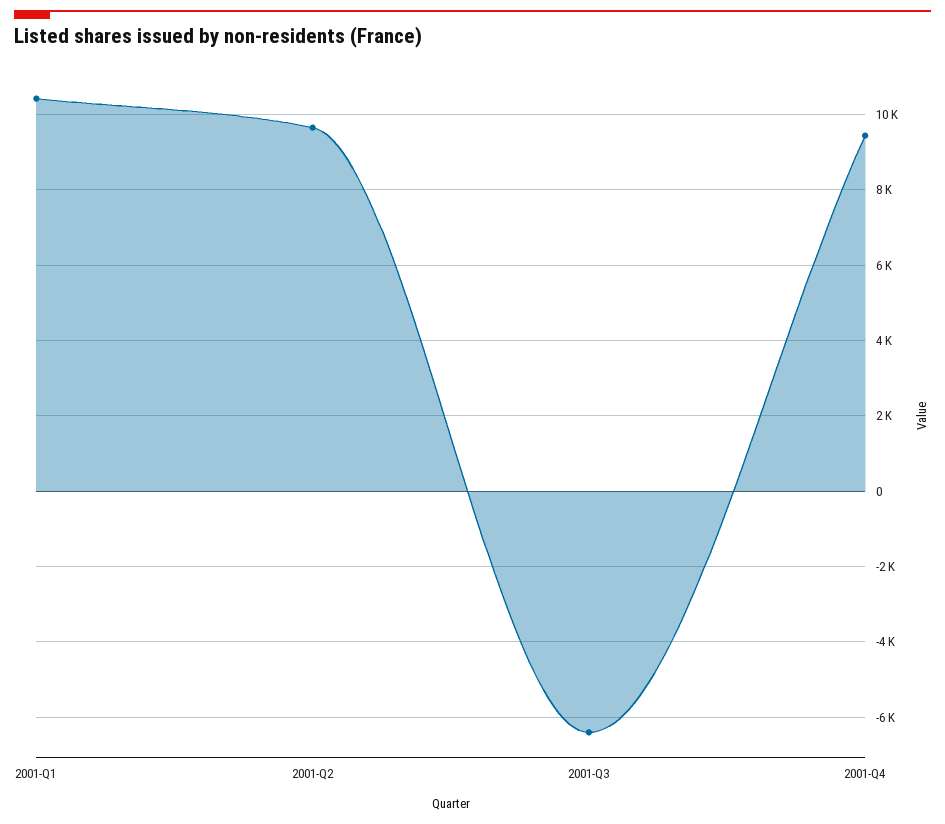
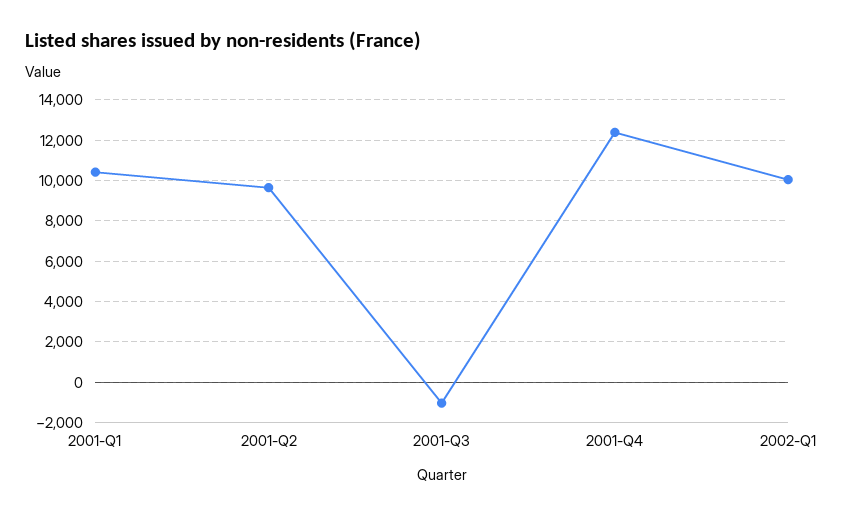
2001-Q3: -6400 -> -1000
2001-Q4: 9400 -> 12500
2002-Q1: none -> 10000

